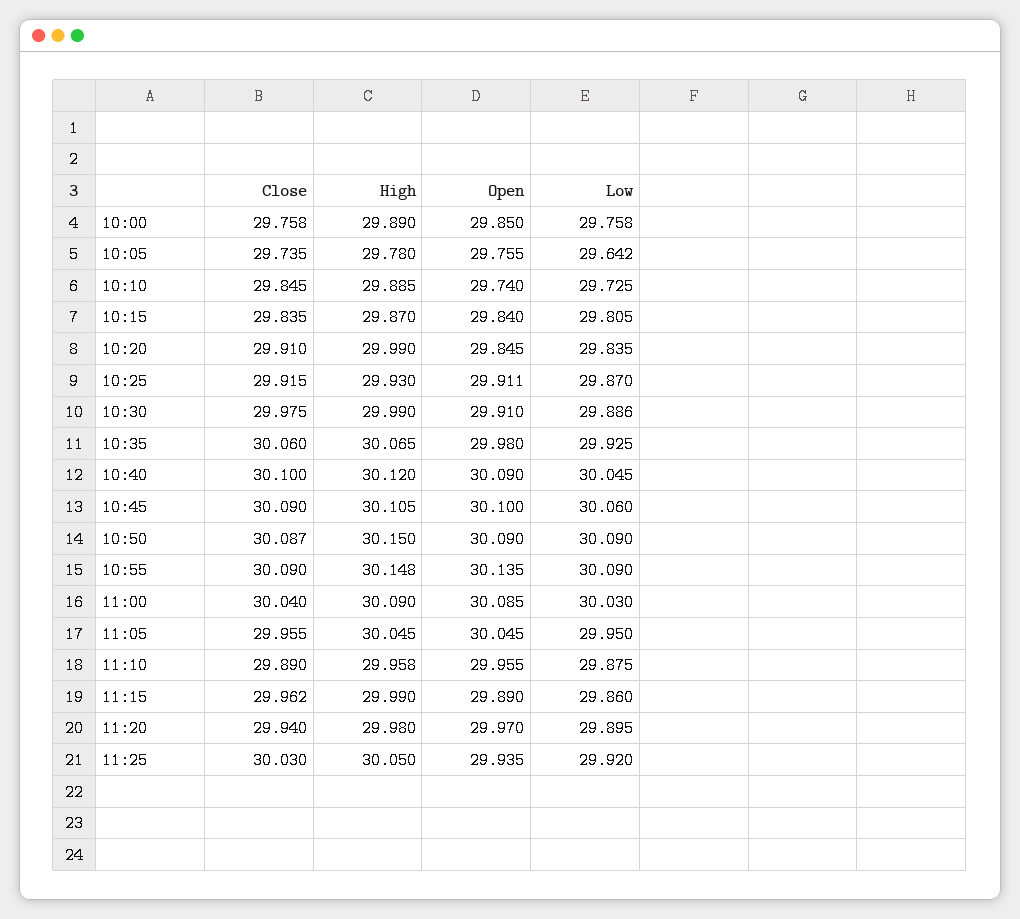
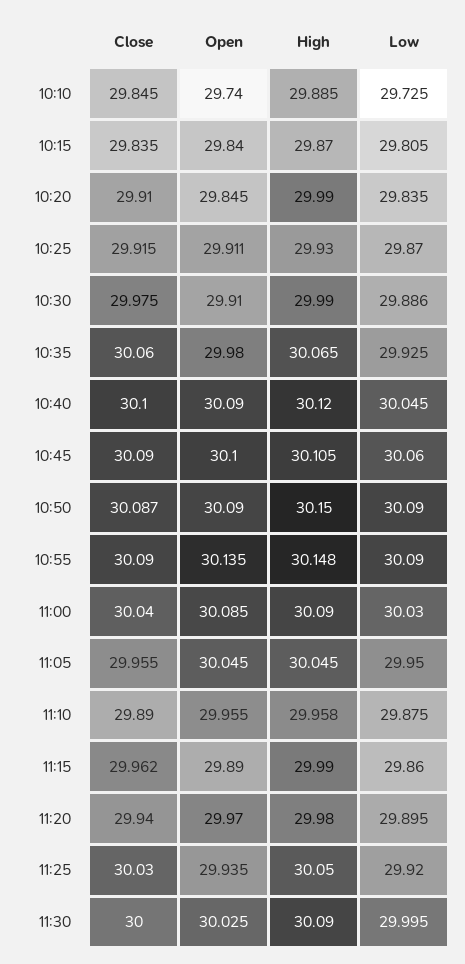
Close, 10:00: 29.758 -> none
High, 10:00: 29.89 -> none
Open, 10:00: 29.85 -> none
Low, 10:00: 29.758 -> none
Close, 10:05: 29.735 -> none
High, 10:05: 29.78 -> none
Open, 10:05: 29.755 -> none
Low, 10:05: 29.642 -> none
Close, 11:30: none -> 30
Open, 11:30: none -> 30.025
High, 11:30: none -> 30.09
Low, 11:30: none -> 29.995

